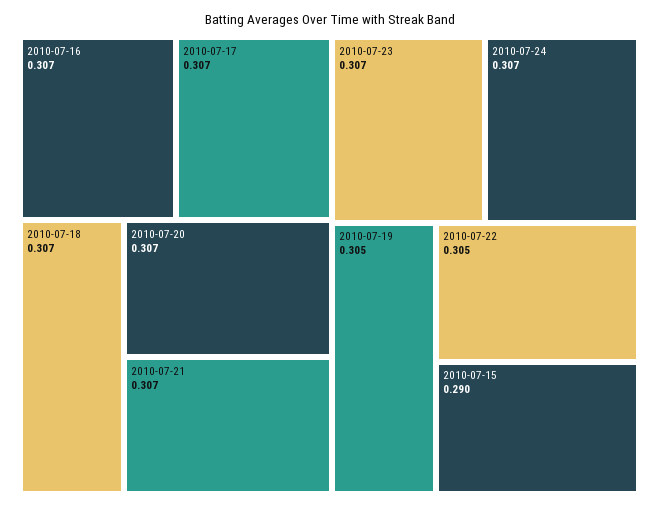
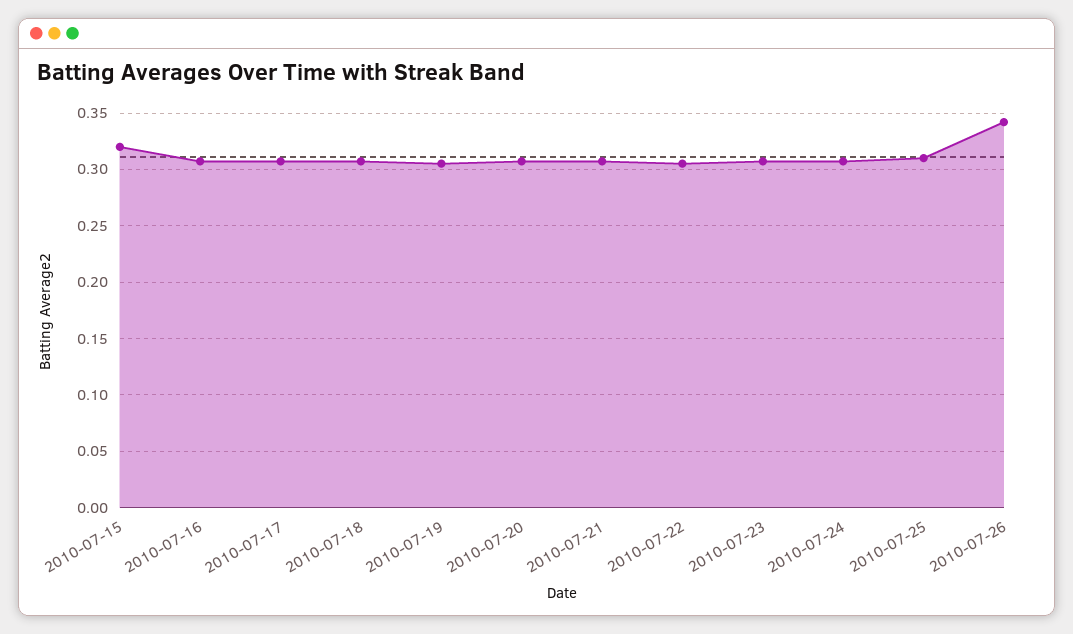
2010-07-15: 0.29 -> 0.32
2010-07-25: none -> 0.31
2010-07-26: none -> 0.34

